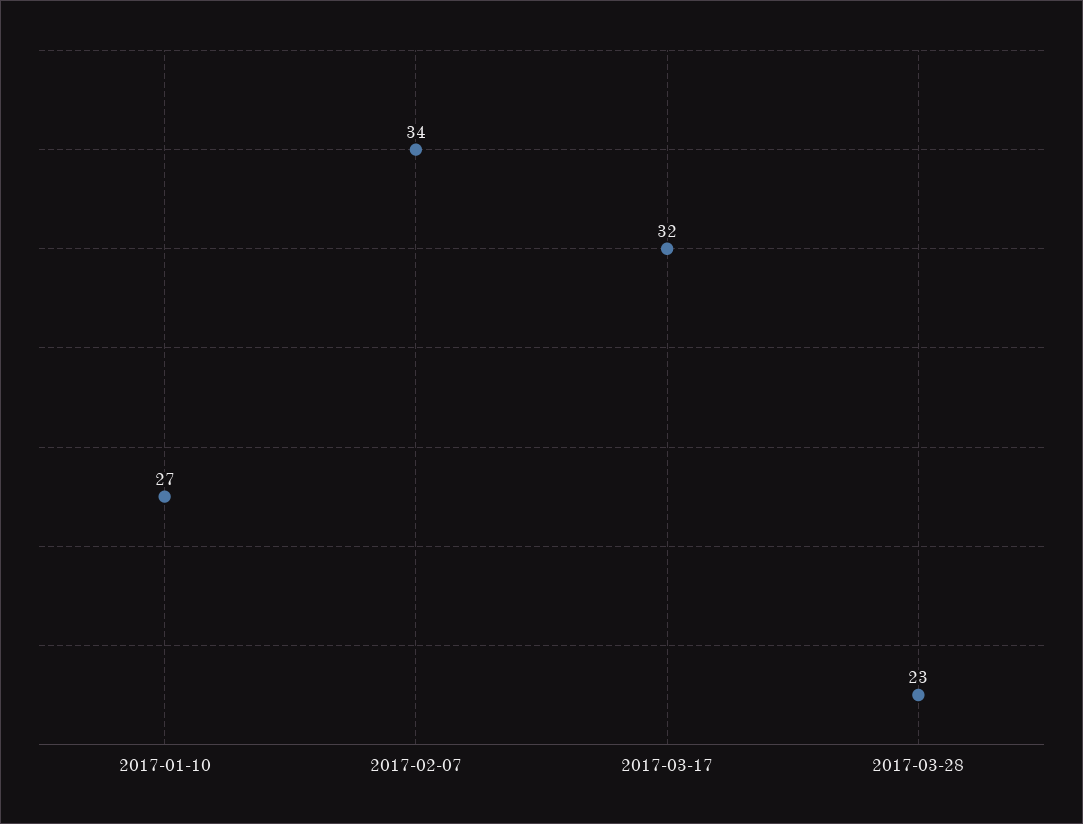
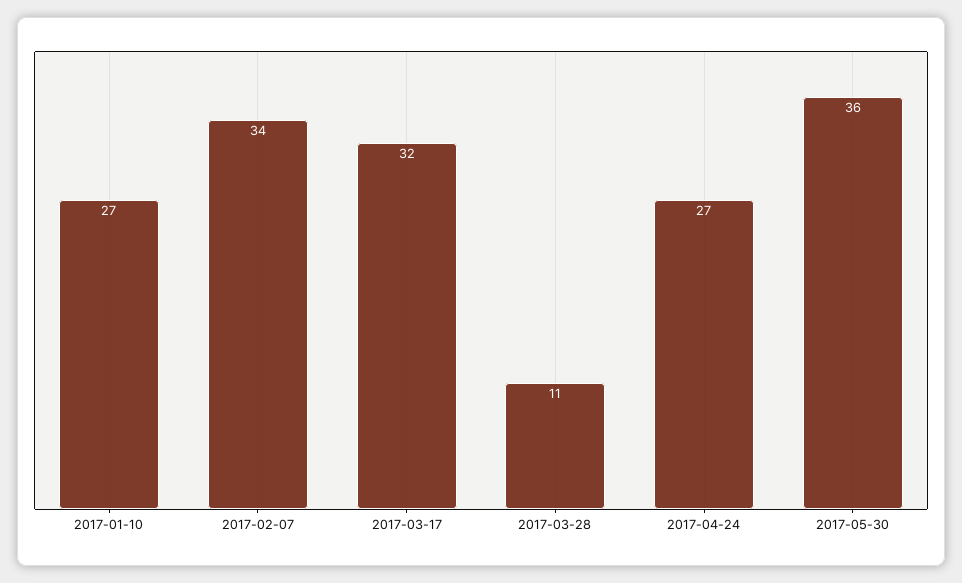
2017-03-28: 23 -> 11
2017-04-24: none -> 27
2017-05-30: none -> 36

